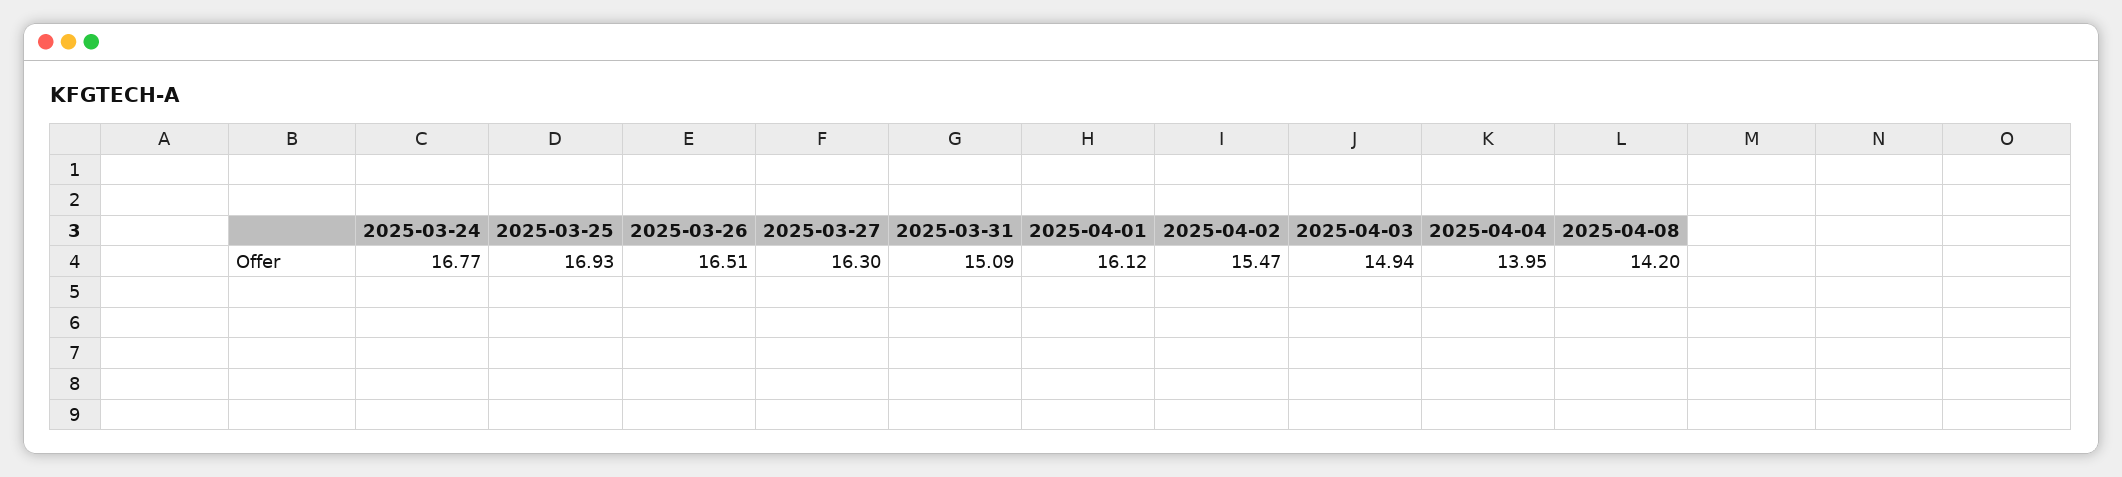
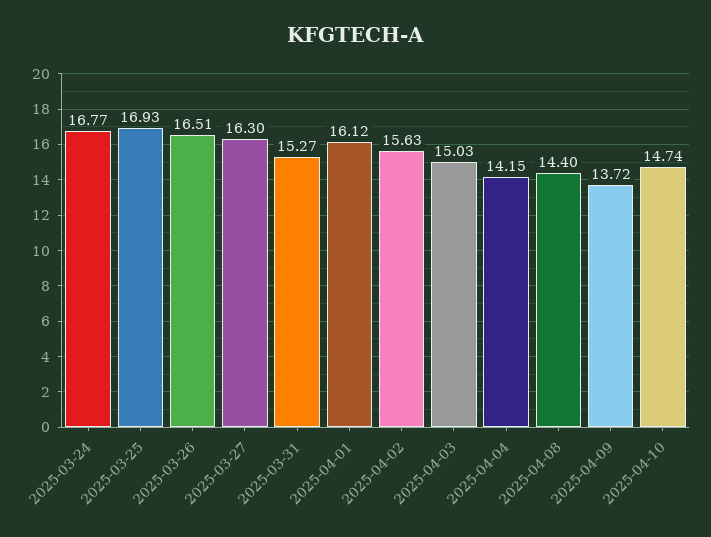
2025-03-31: 15.09 -> 15.27
2025-04-02: 15.47 -> 15.63
2025-04-03: 14.94 -> 15.03
2025-04-04: 13.95 -> 14.15
2025-04-08: 14.2 -> 14.4
2025-04-09: none -> 13.72
2025-04-10: none -> 14.74

